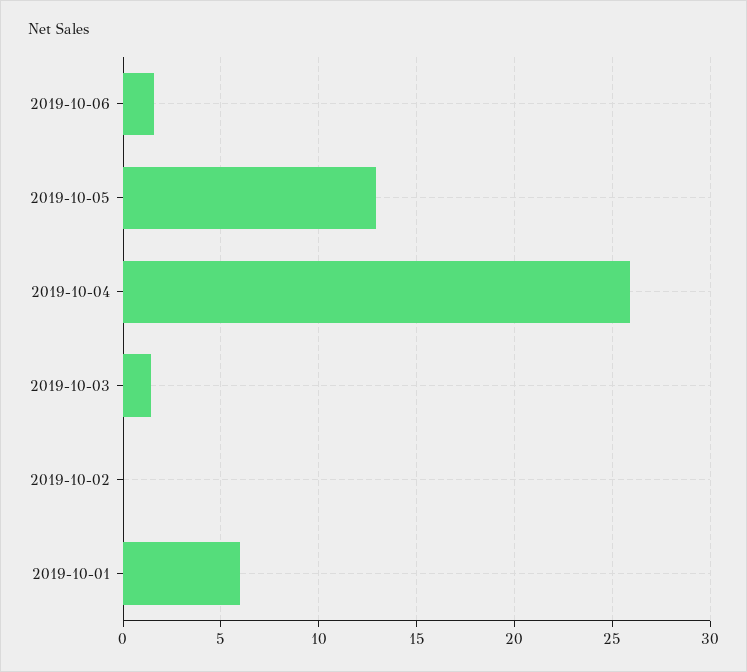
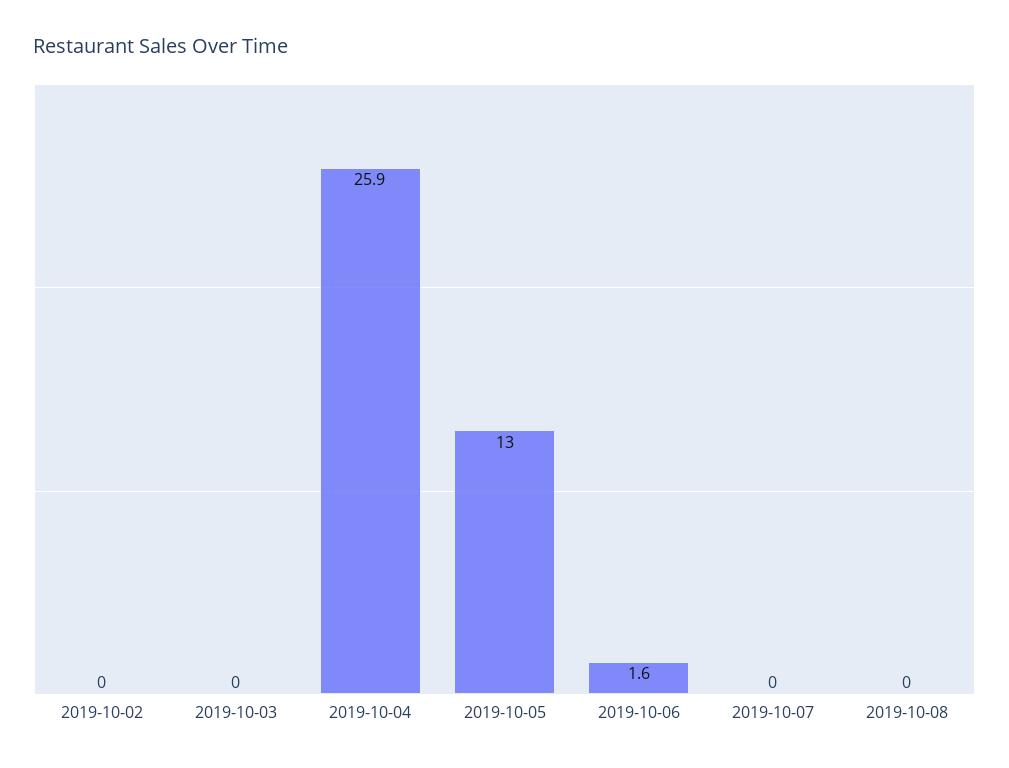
2019-10-03: 1.5 -> 0
2019-10-01: 6 -> none
2019-10-07: none -> 0
2019-10-08: none -> 0

